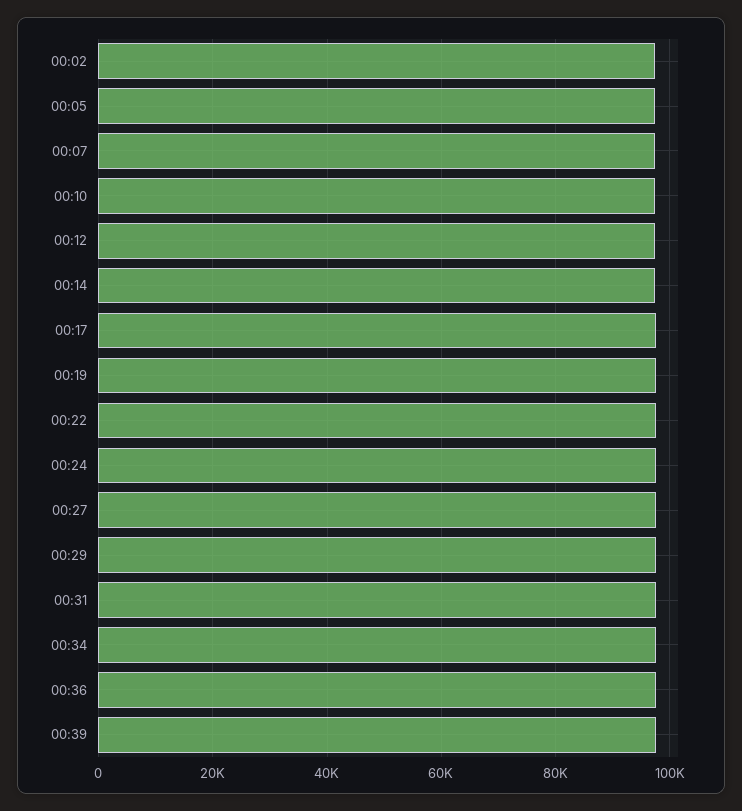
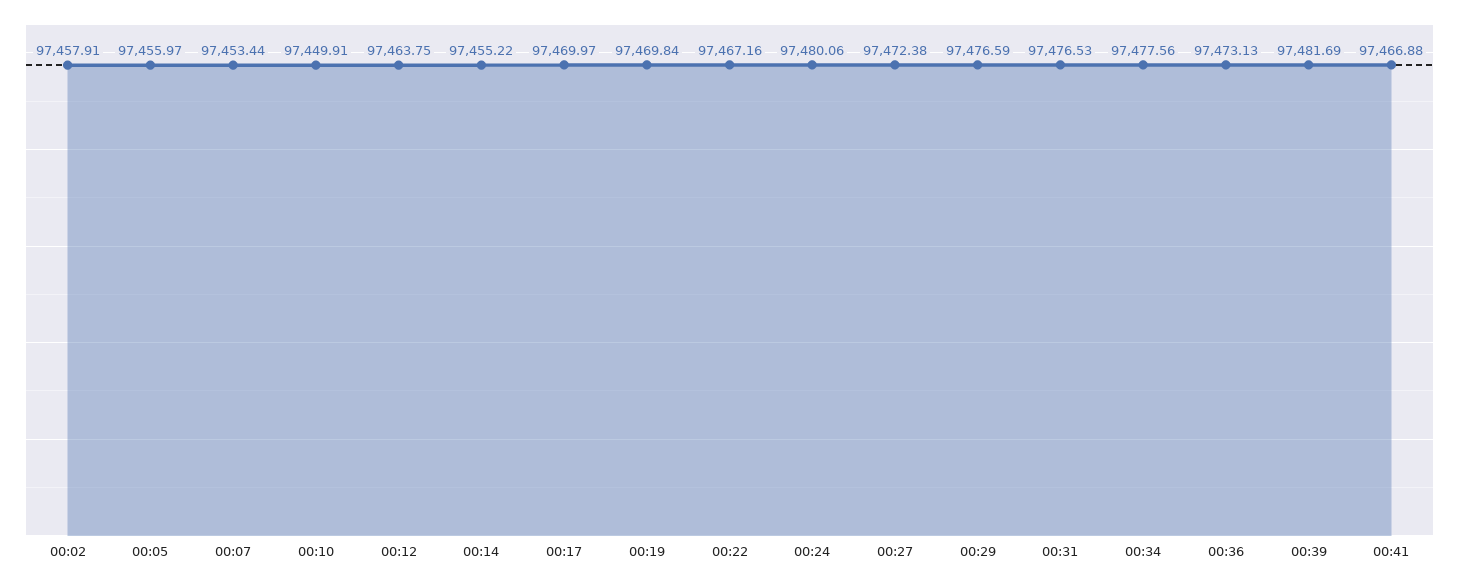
00:41: none -> 97466.88

